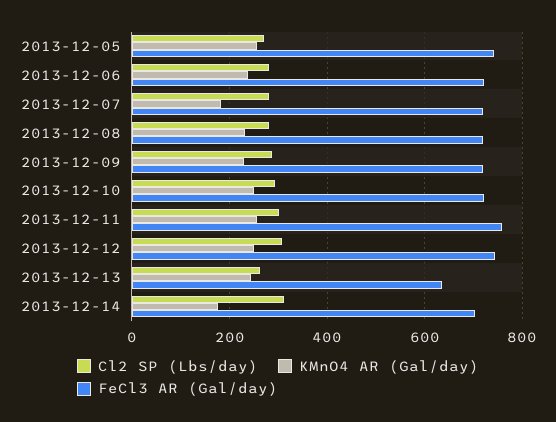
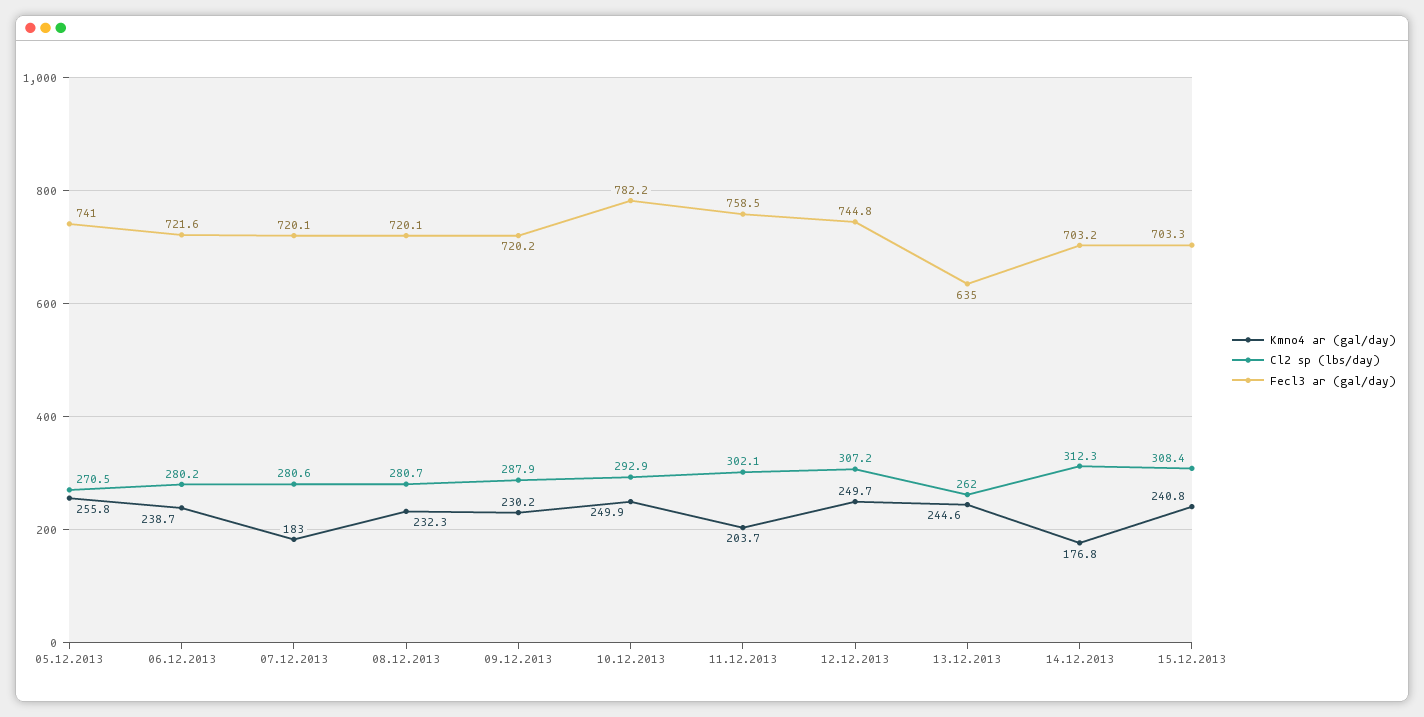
FeCl3 AR (Gal/day), 2013-12-10: 720 -> 782.2
KMnO4 AR (Gal/day), 2013-12-11: 260 -> 203.7
KMnO4 AR (Gal/day), 15.12.2013: none -> 240.8
Cl2 SP (Lbs/day), 15.12.2013: none -> 308.4
FeCl3 AR (Gal/day), 15.12.2013: none -> 703.3

